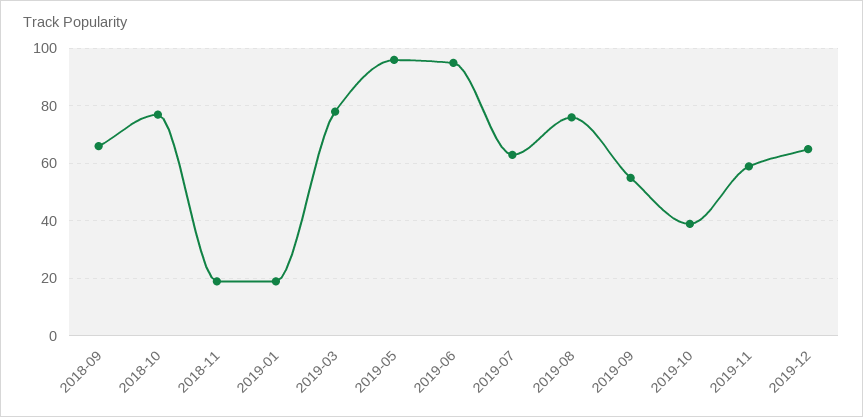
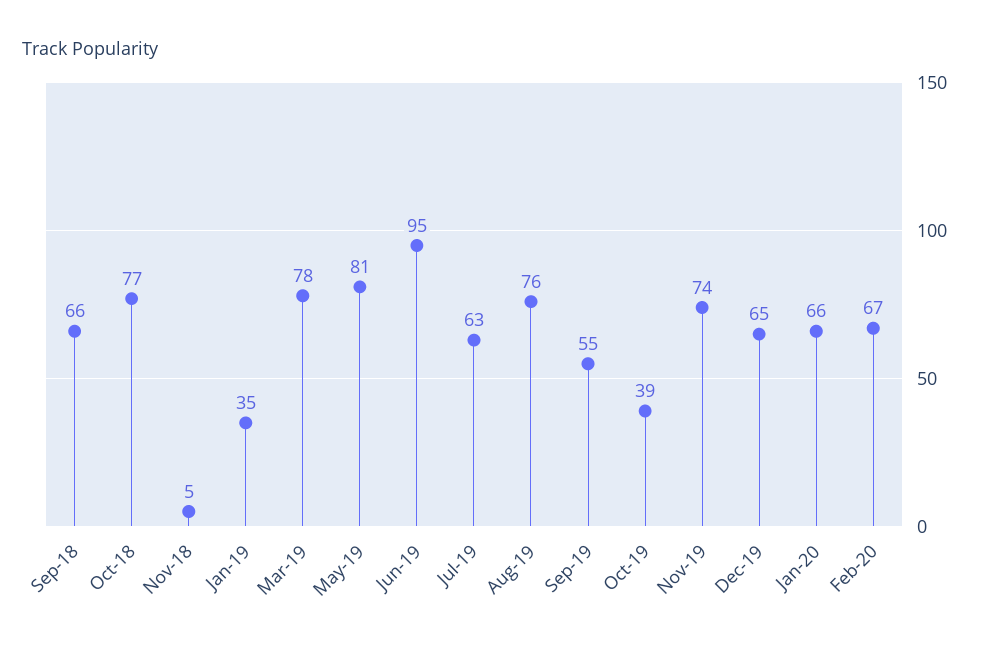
2018-11: 20 -> 5
2019-01: 20 -> 35
2019-05: 95 -> 81
2019-11: 60 -> 74
Jan-20: none -> 66
Feb-20: none -> 67

